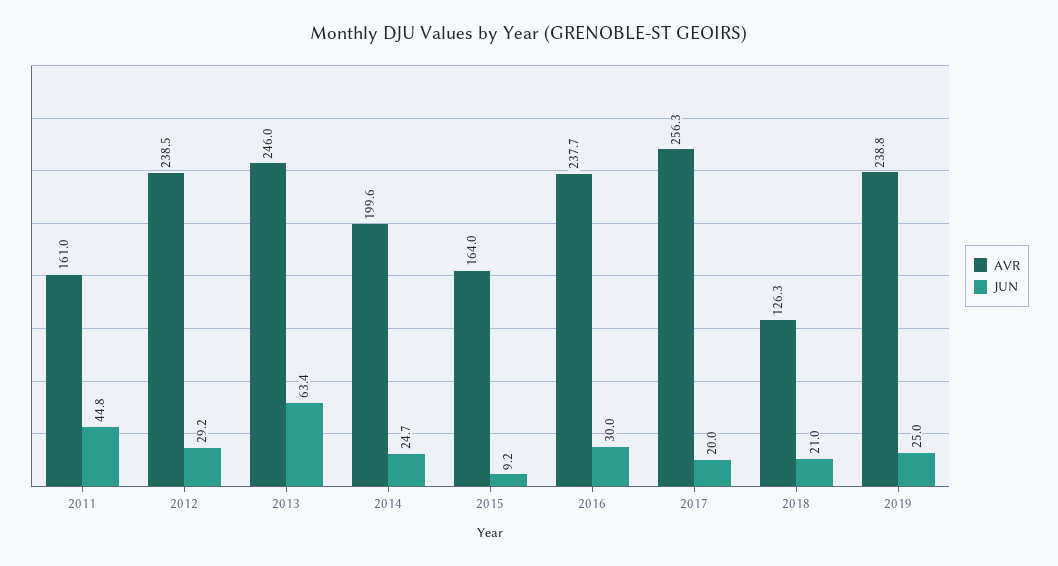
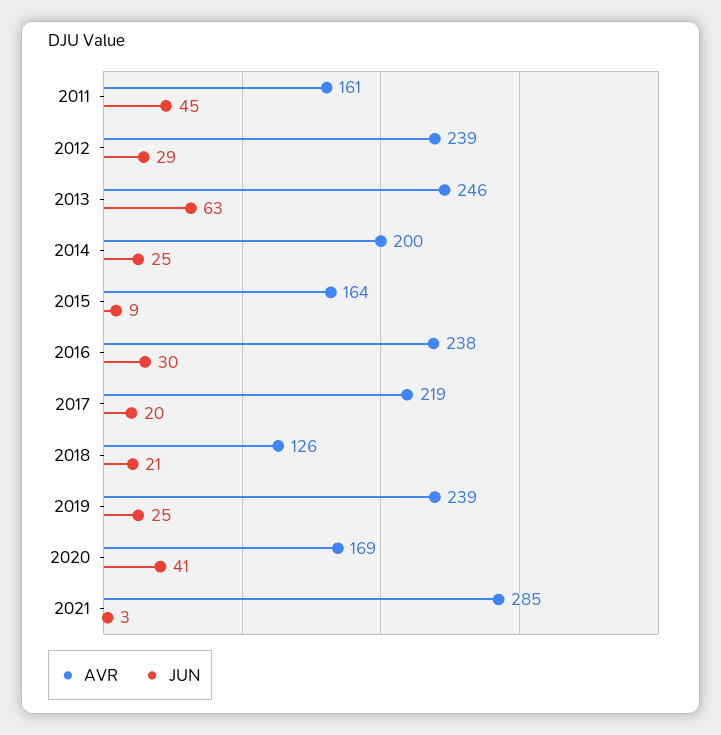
AVR, 2017: 256.3 -> 219
AVR, 2020: none -> 169
JUN, 2020: none -> 41
AVR, 2021: none -> 285
JUN, 2021: none -> 3

